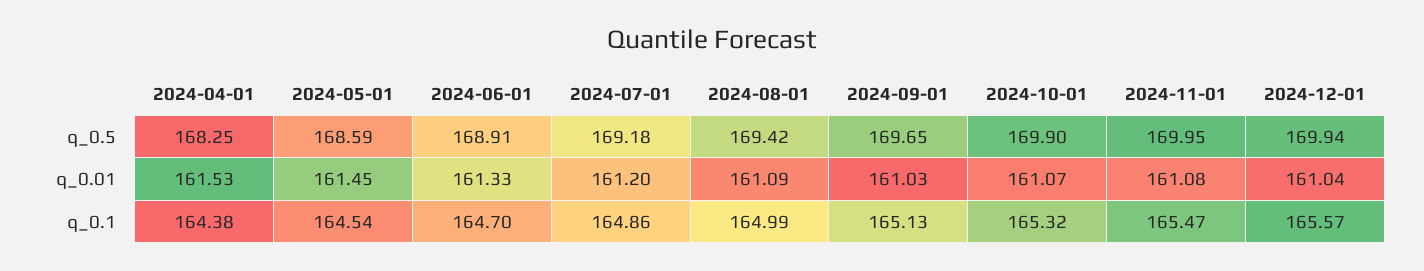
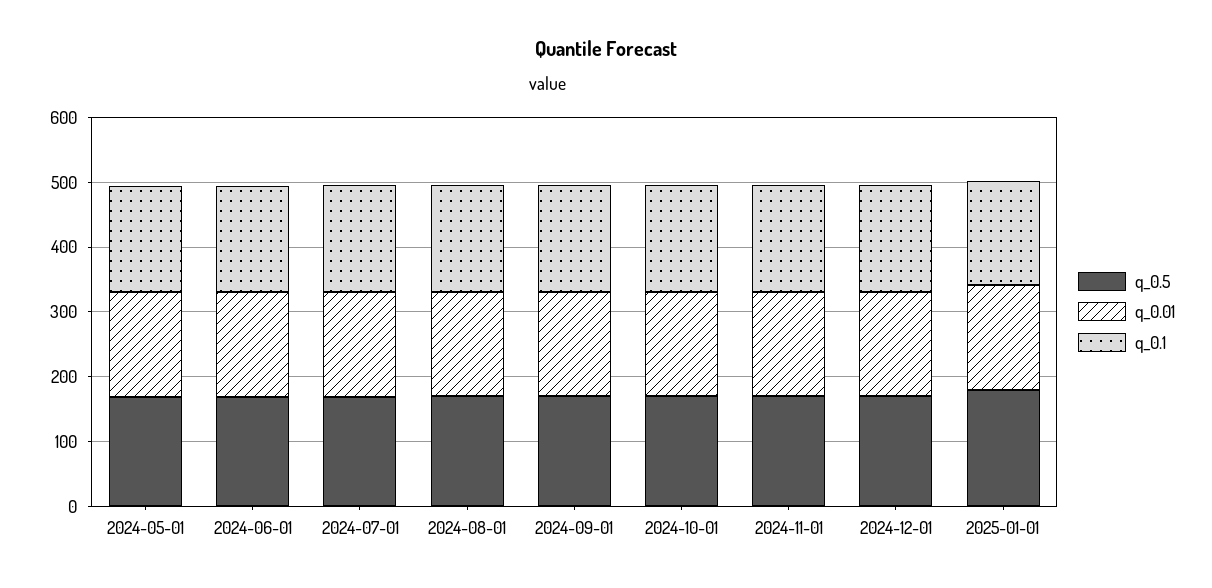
q_0.5, 2024-04-01: 168.25 -> none
q_0.01, 2024-04-01: 161.53 -> none
q_0.1, 2024-04-01: 164.38 -> none
q_0.5, 2025-01-01: none -> 180
q_0.01, 2025-01-01: none -> 160
q_0.1, 2025-01-01: none -> 160

